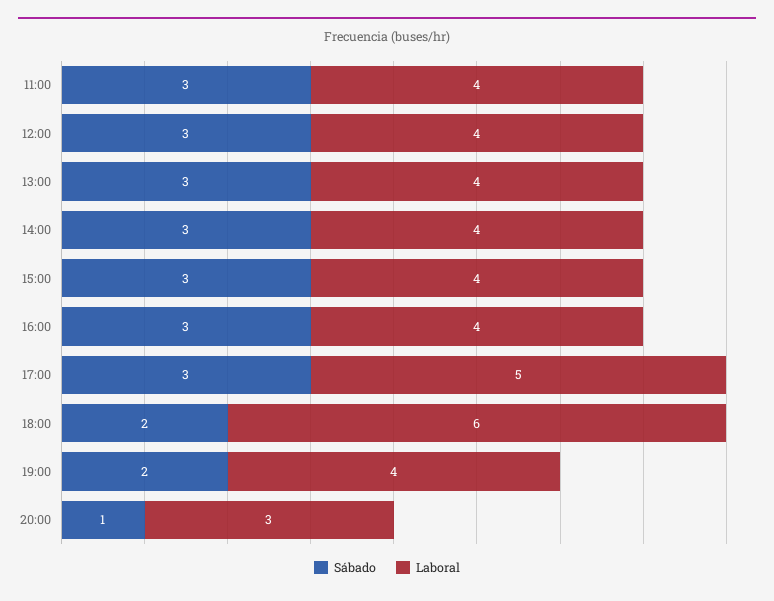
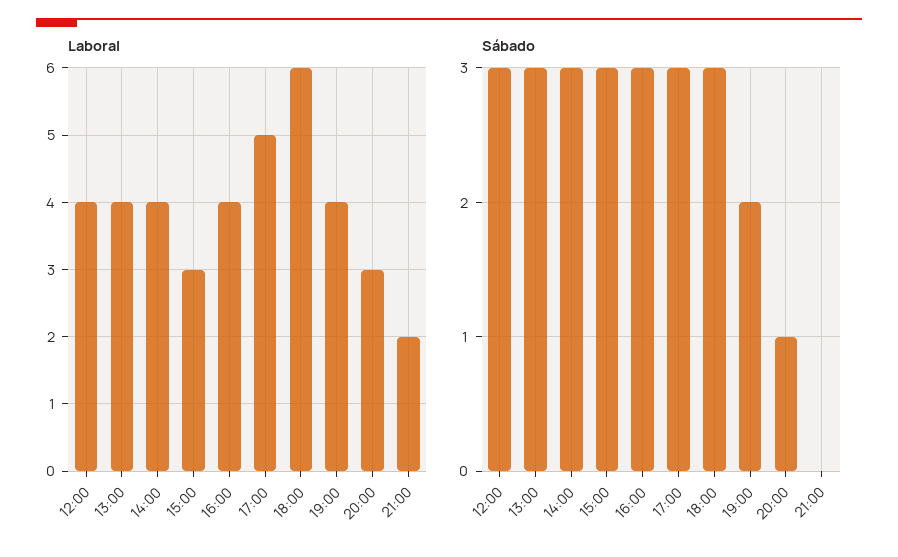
Sábado, 11:00: 3 -> none
Laboral, 11:00: 4 -> none
Laboral, 15:00: 4 -> 3
Sábado, 18:00: 2 -> 3
Laboral, 21:00: none -> 2
Sábado, 21:00: none -> 0

